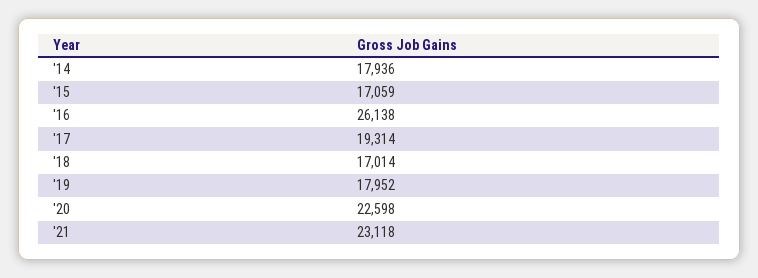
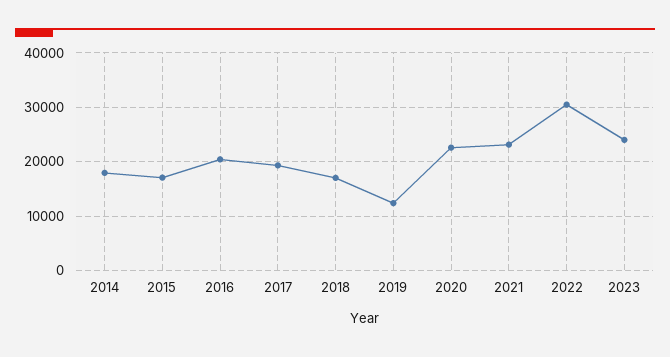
'16: 26138 -> 20000
'19: 17952 -> 12000
2022: none -> 30000
2023: none -> 24000

